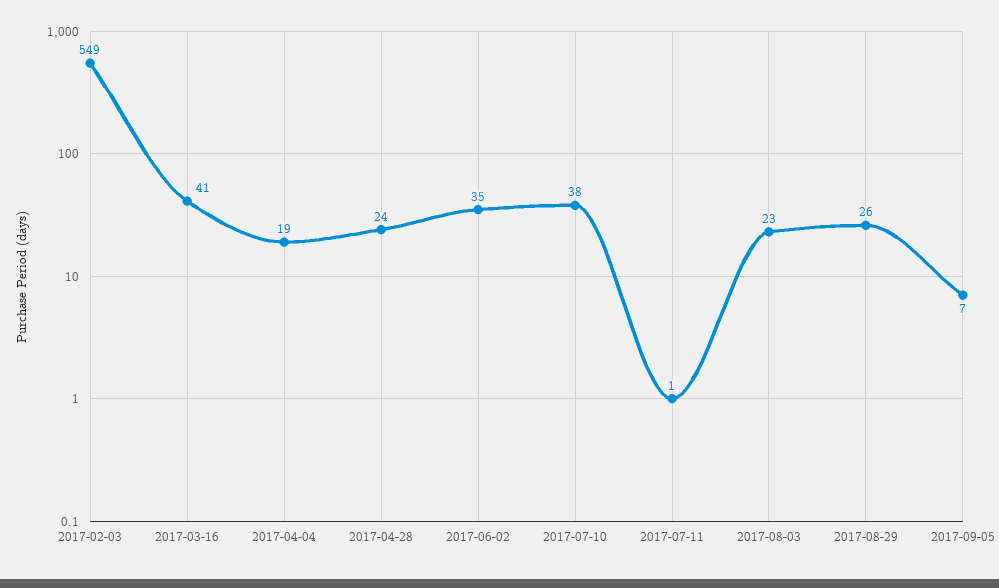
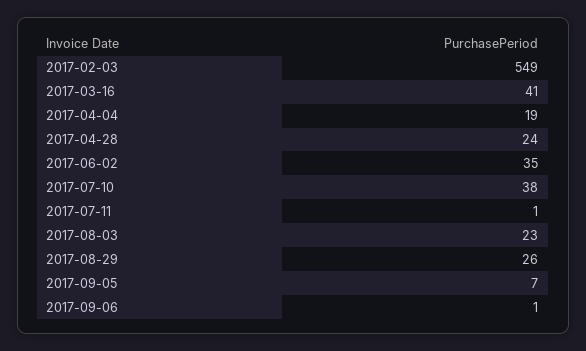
2017-09-06: none -> 1

